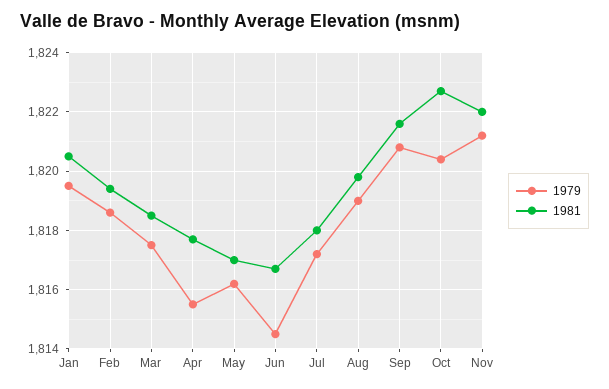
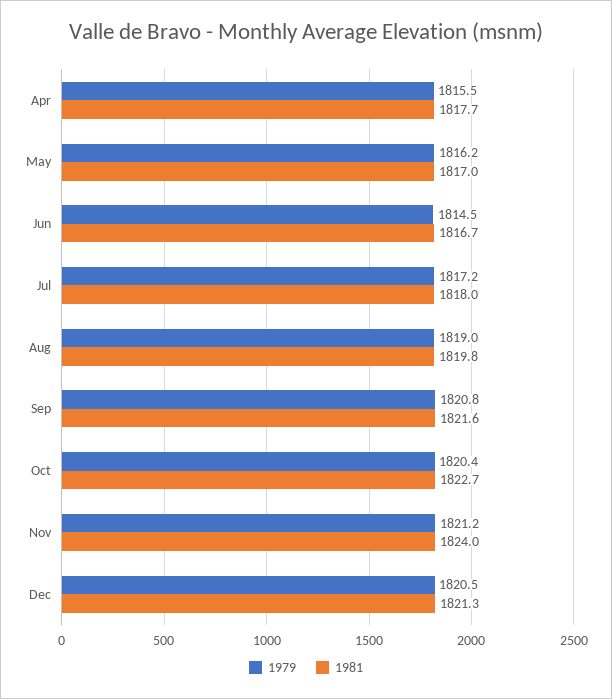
1979, Jan: 1819.5 -> none
1981, Jan: 1820.5 -> none
1979, Feb: 1818.5 -> none
1981, Feb: 1819.5 -> none
1979, Mar: 1817.5 -> none
1981, Mar: 1818.5 -> none
1981, Nov: 1822 -> 1824
1979, Dec: none -> 1820.5
1981, Dec: none -> 1821.3

